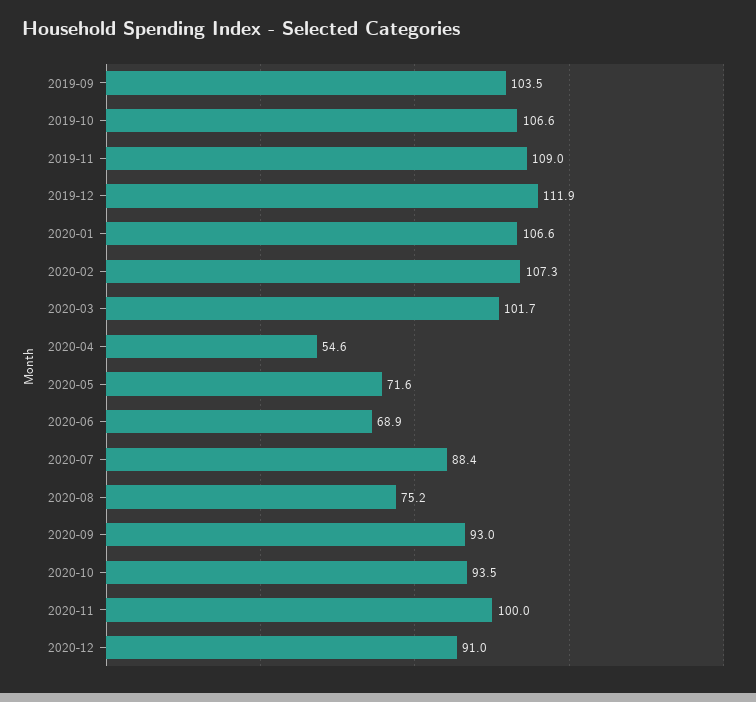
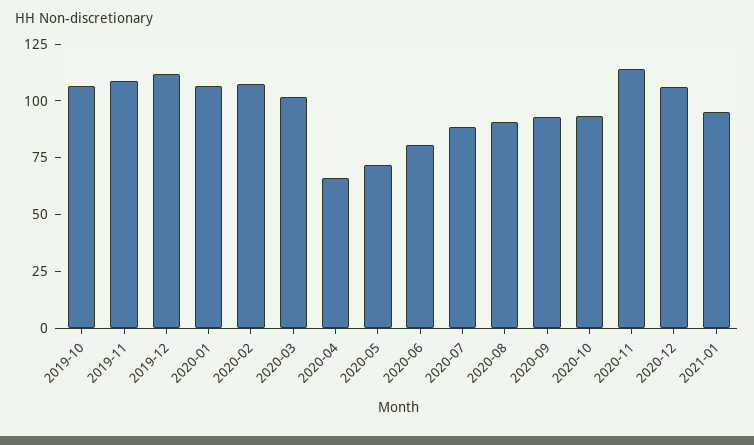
2019-09: 103.5 -> none
2020-04: 54.6 -> 65
2020-06: 68.9 -> 80
2020-08: 75.2 -> 90
2020-11: 100 -> 115
2020-12: 91 -> 105
2021-01: none -> 95

